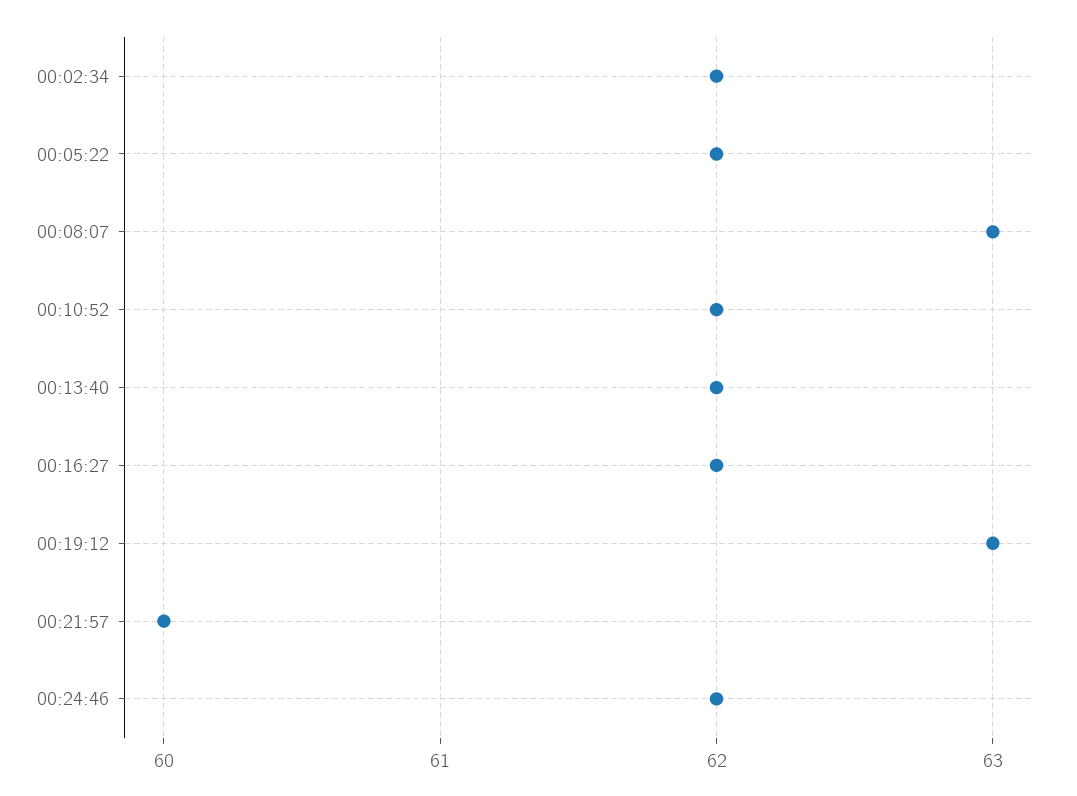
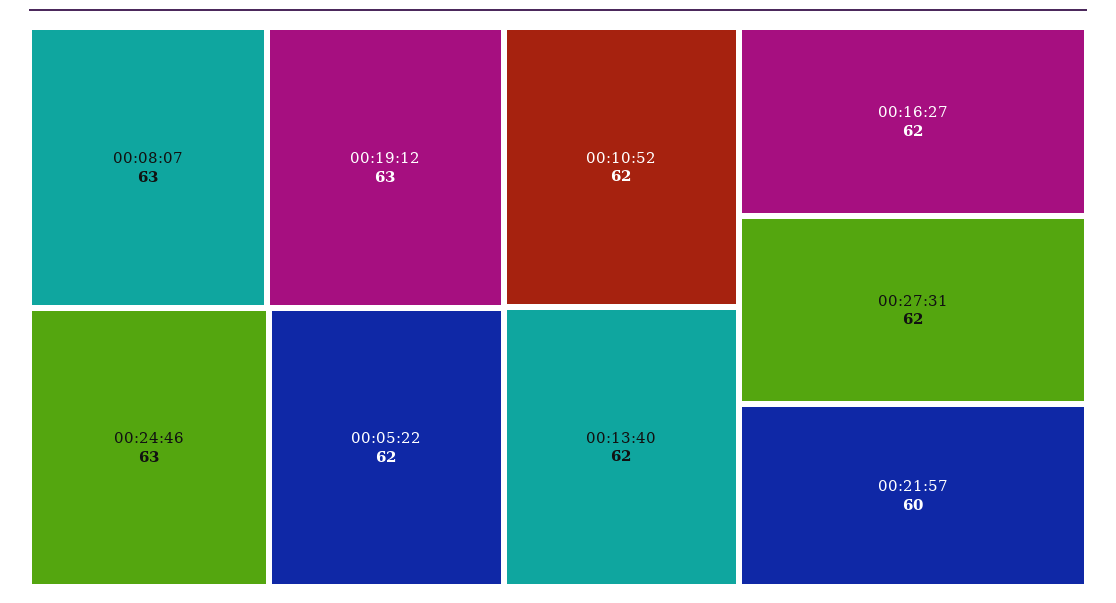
00:02:34: 62 -> none
00:24:46: 62 -> 63
00:27:31: none -> 62

